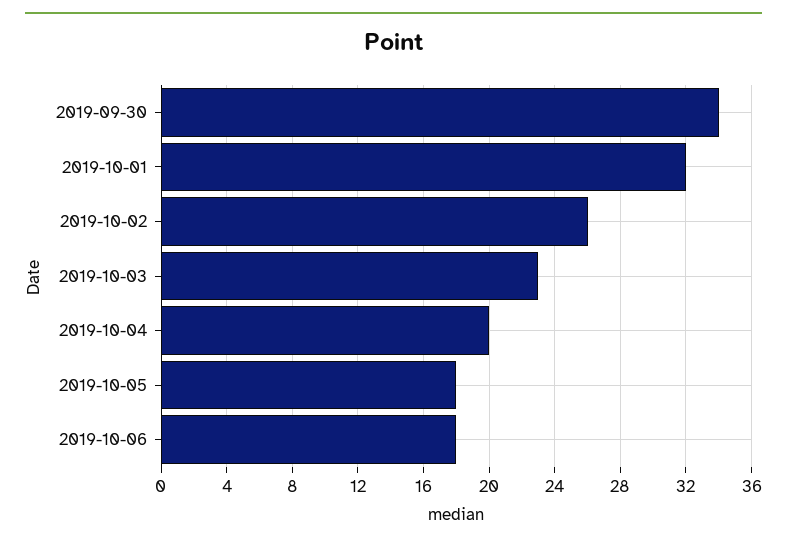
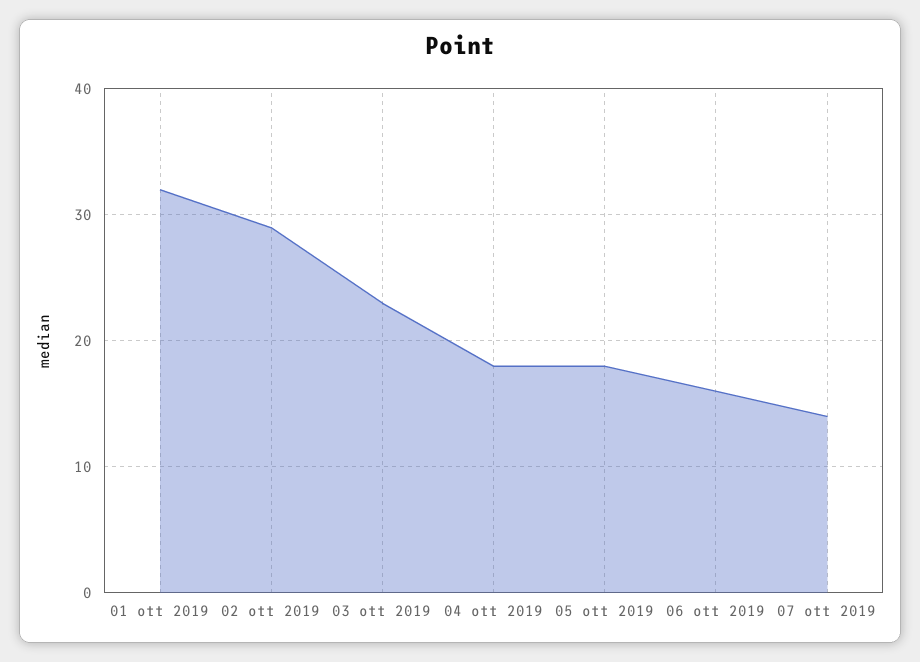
2019-09-30: 34 -> none
2019-10-02: 26 -> 29
2019-10-04: 20 -> 18
2019-10-06: 18 -> 16
07 ott 2019: none -> 14

